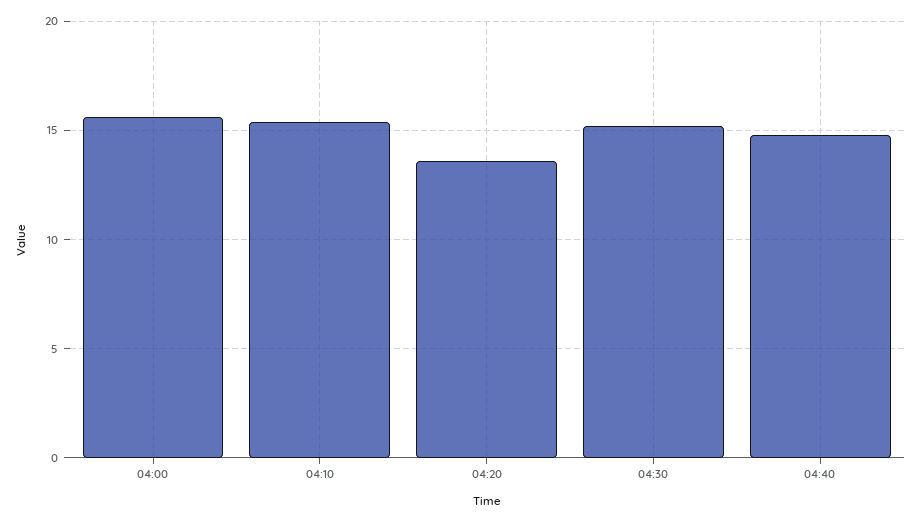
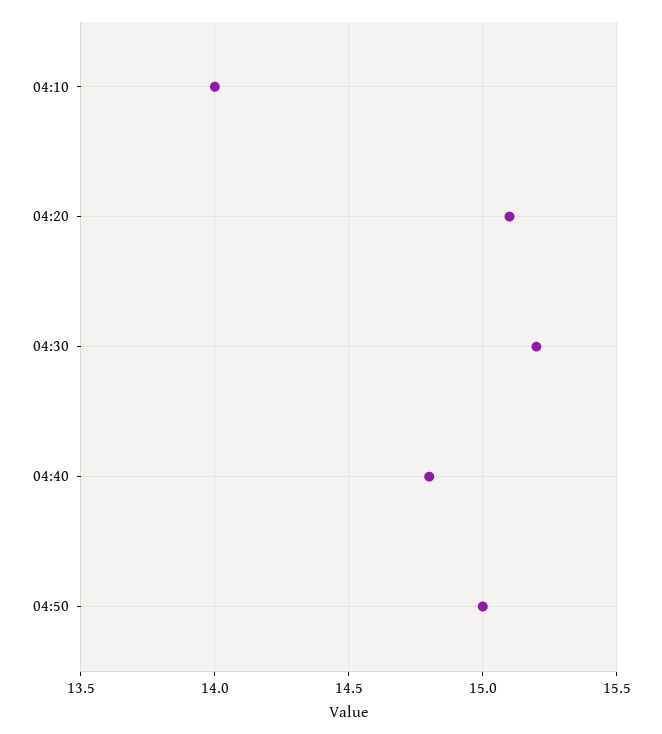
04:00: 15.5 -> none
04:10: 15.5 -> 14
04:20: 13.5 -> 15.1
04:50: none -> 15

